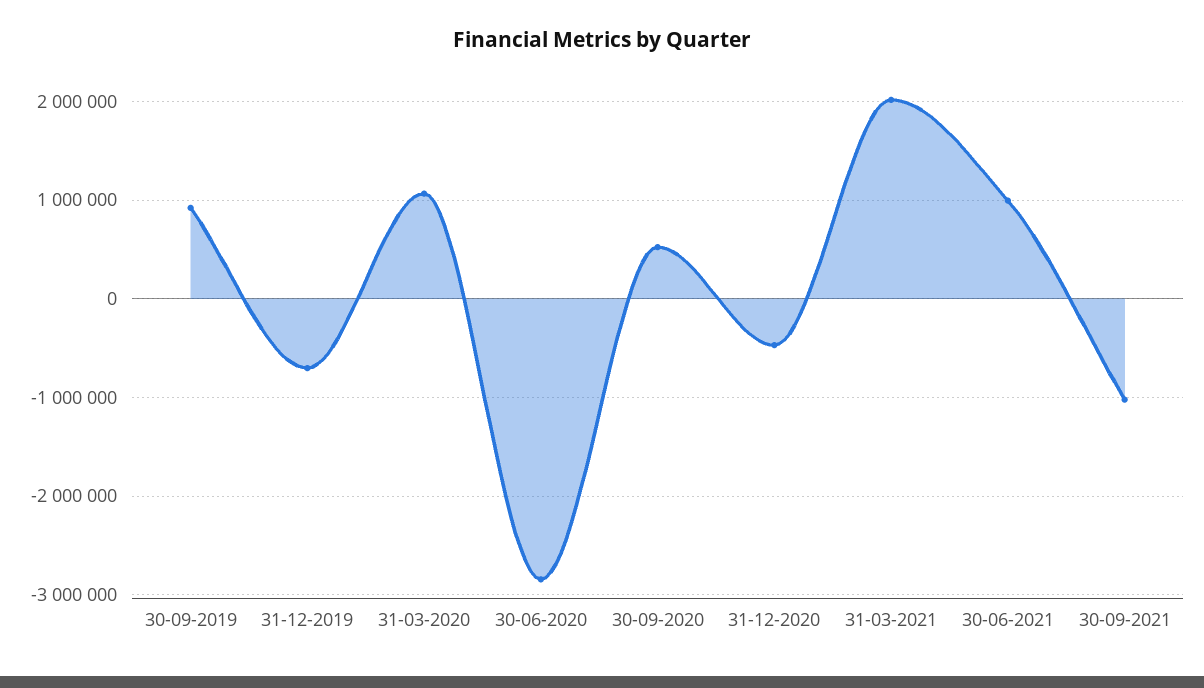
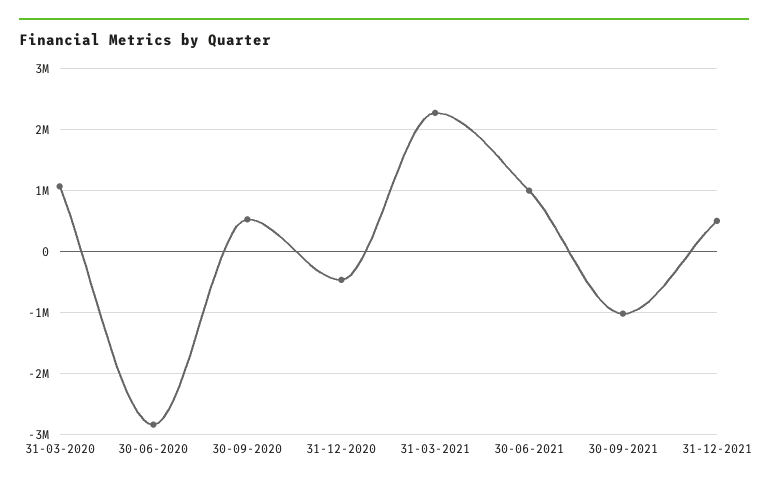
30-09-2019: 900000 -> none
31-12-2019: -700000 -> none
31-03-2021: 2000000 -> 2300000
31-12-2021: none -> 500000

